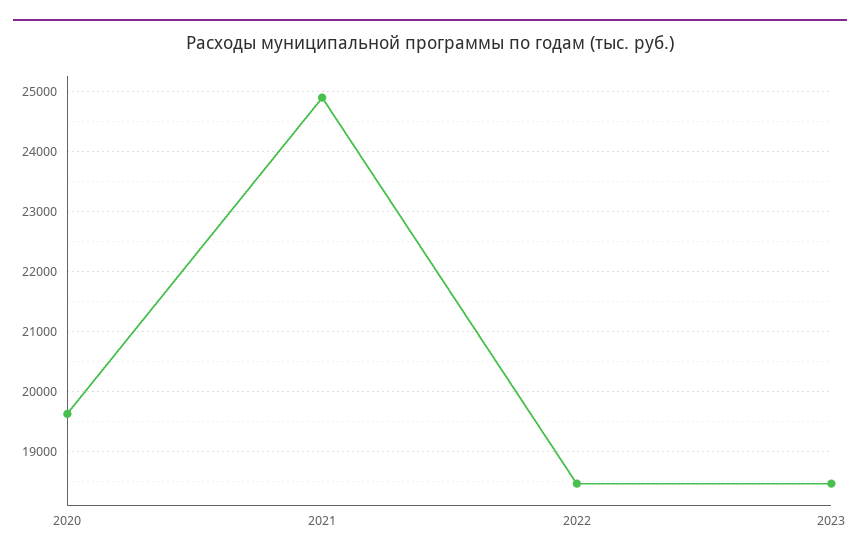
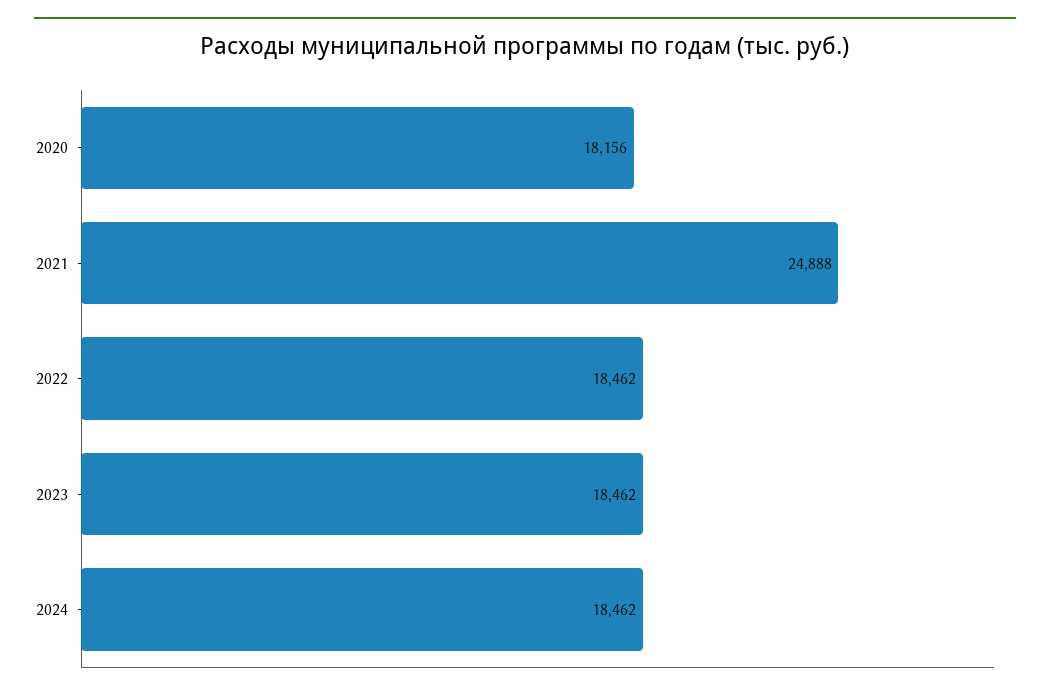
2020: 19600 -> 18156
2024: none -> 18462

